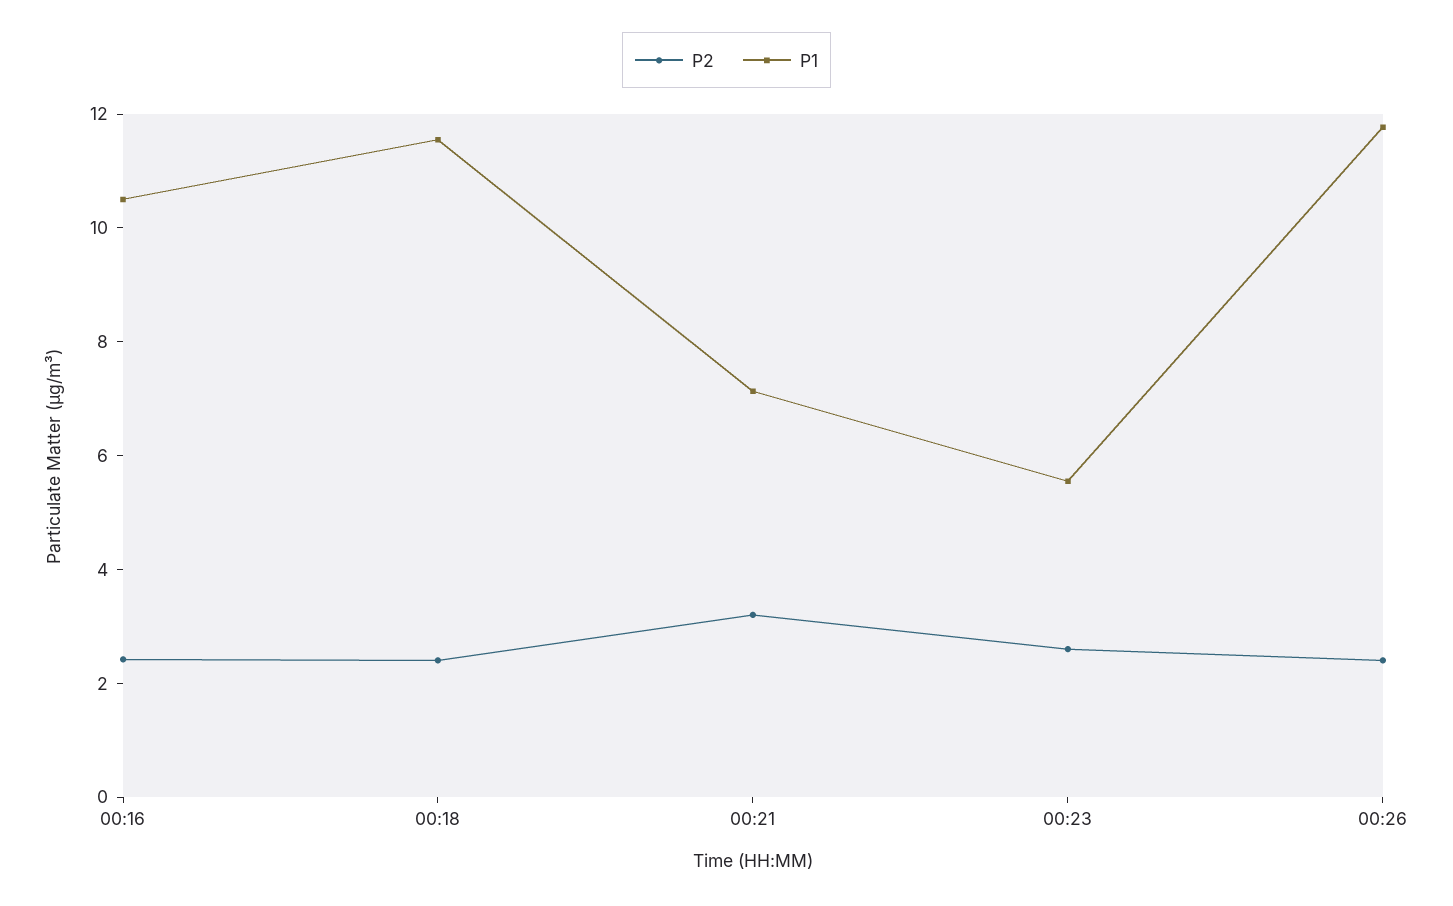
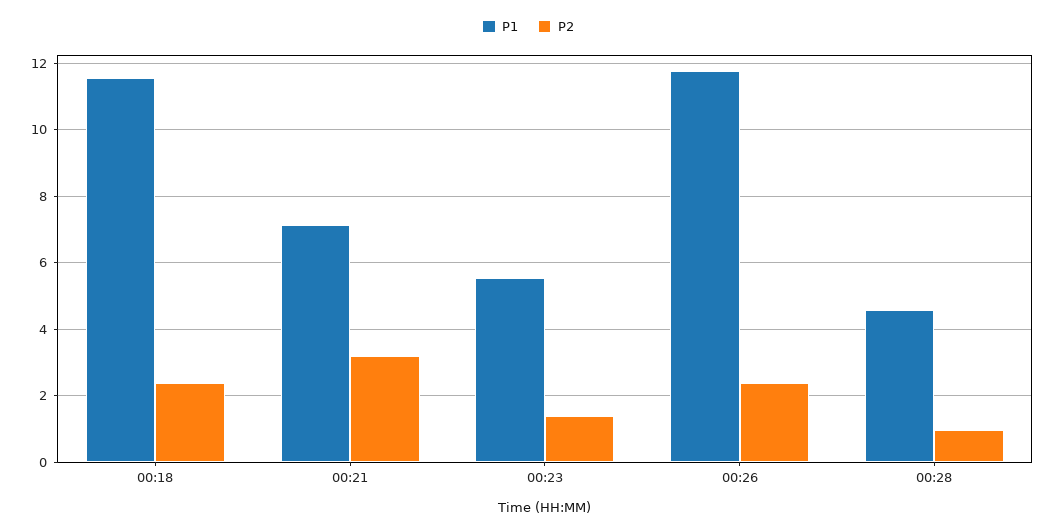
P2, 00:16: 2.5 -> none
P1, 00:16: 10.5 -> none
P2, 00:23: 2.5 -> 1.4
P1, 00:28: none -> 4.6
P2, 00:28: none -> 1

